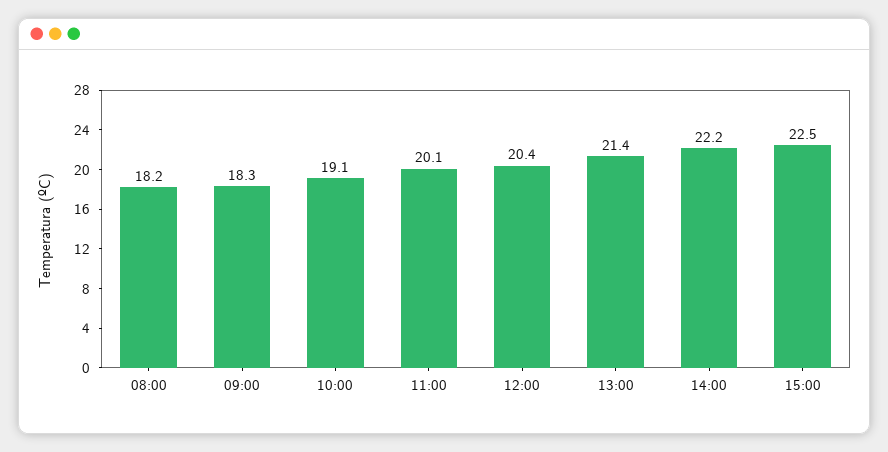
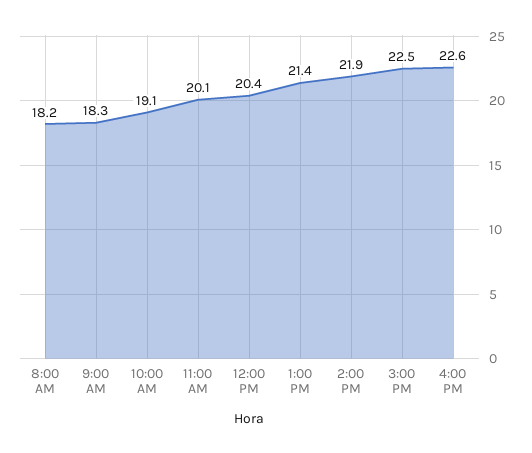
14:00: 22.2 -> 21.9
4:00 PM: none -> 22.6

